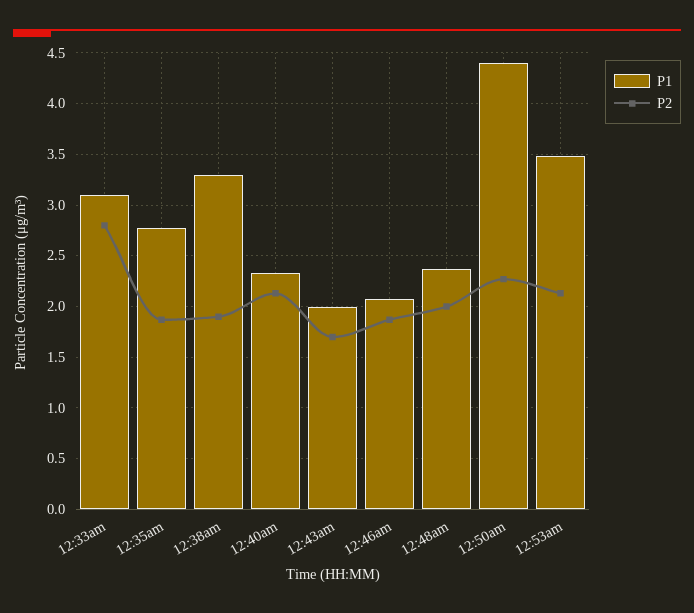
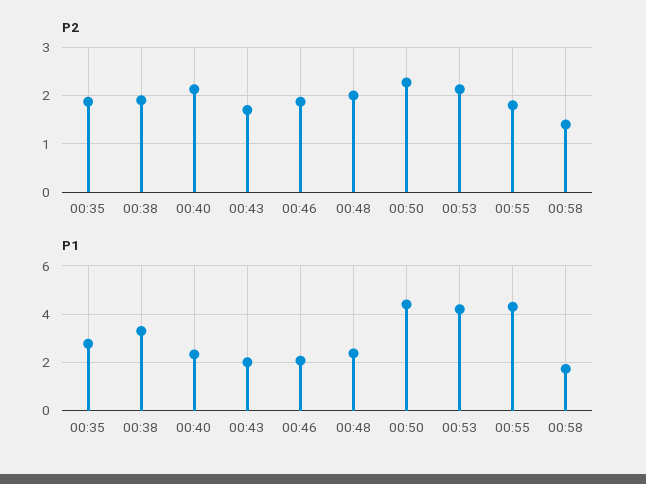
P1, 12:33am: 3.1 -> none
P2, 12:33am: 2.8 -> none
P1, 12:53am: 3.5 -> 4.25
P2, 00:55: none -> 1.8
P2, 00:58: none -> 1.4
P1, 00:55: none -> 4.25
P1, 00:58: none -> 1.75

